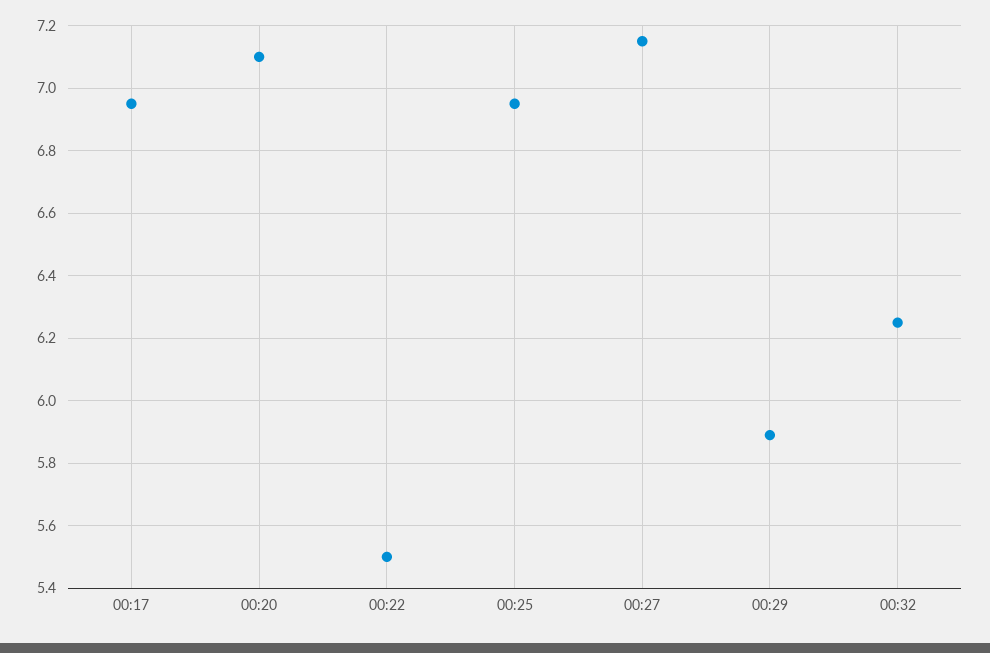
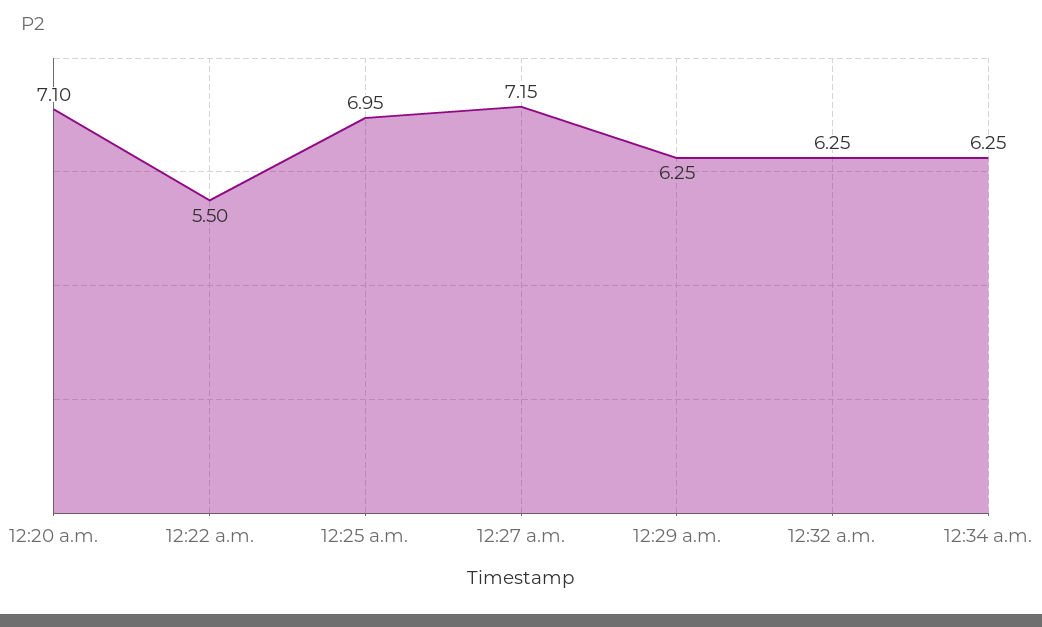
00:17: 6.95 -> none
00:29: 5.9 -> 6.25
12:34 a.m.: none -> 6.25

